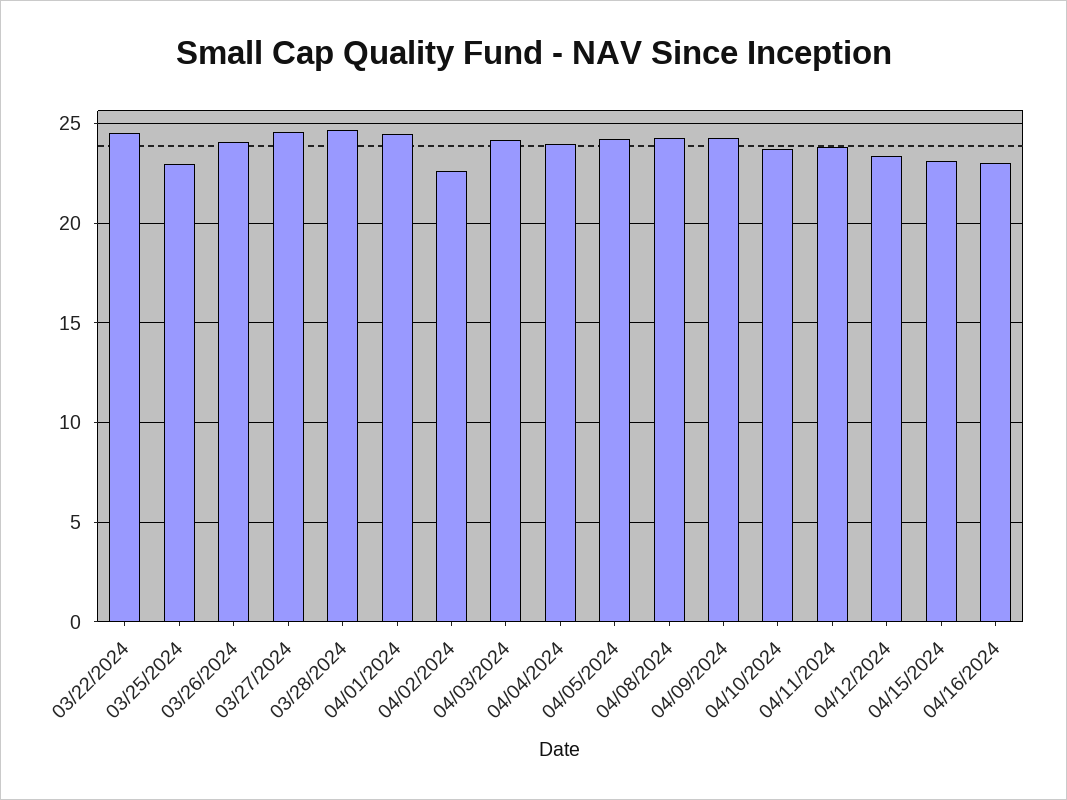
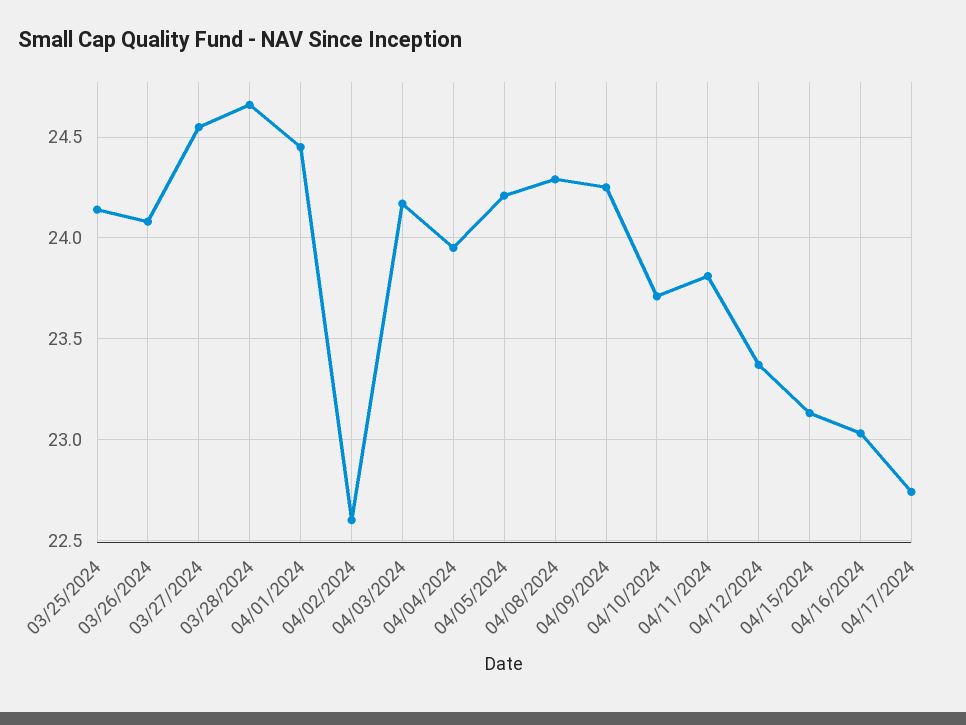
03/22/2024: 24.5 -> none
03/25/2024: 23 -> 24.15
04/17/2024: none -> 22.75

